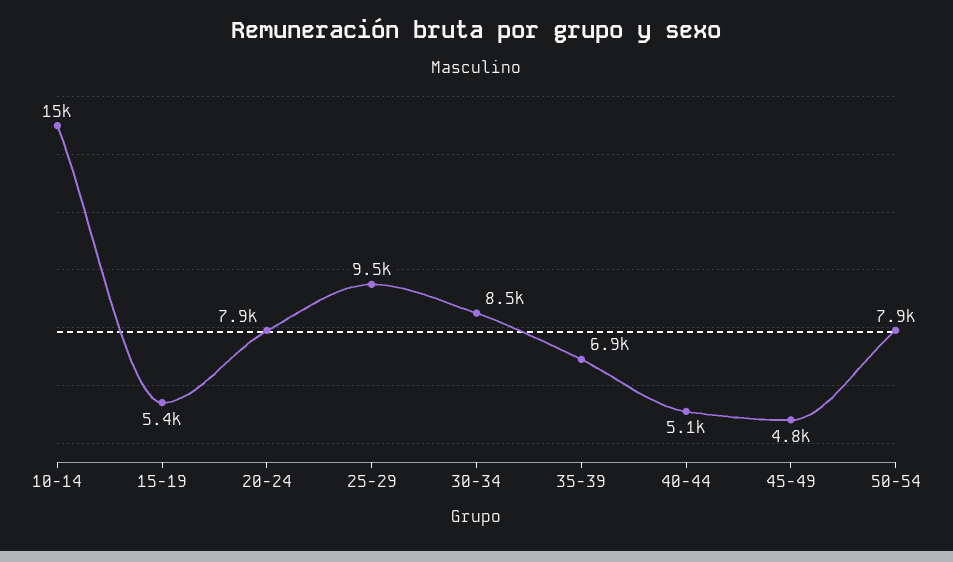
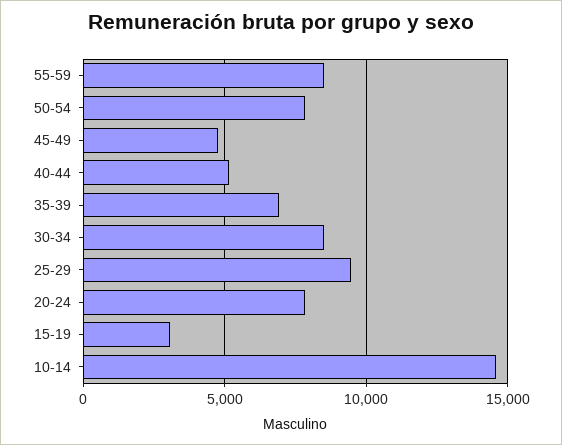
15-19: 5400 -> 3000
55-59: none -> 8500

